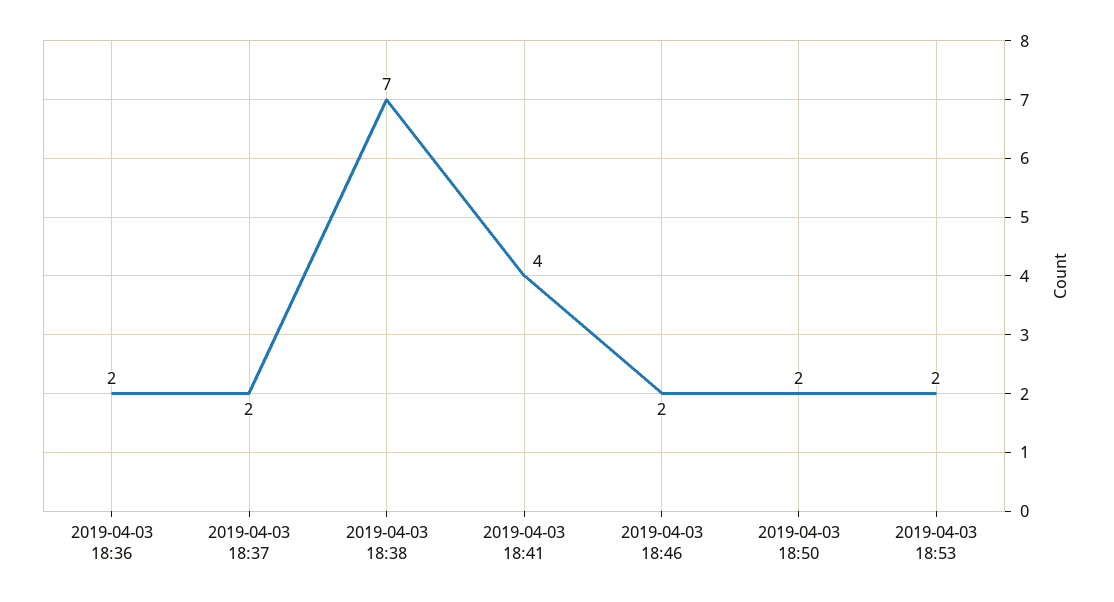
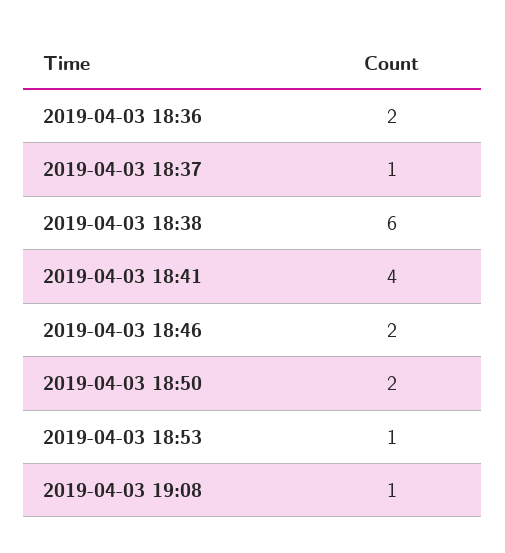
2019-04-03 18:37: 2 -> 1
2019-04-03 18:38: 7 -> 6
2019-04-03 18:53: 2 -> 1
2019-04-03 19:08: none -> 1

